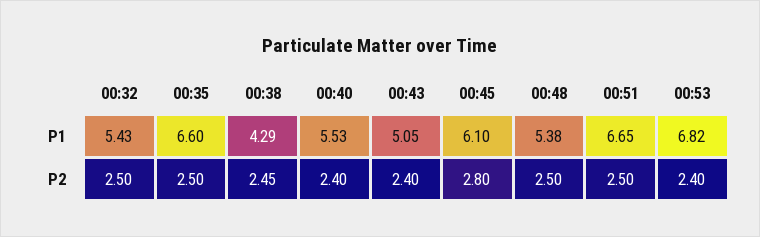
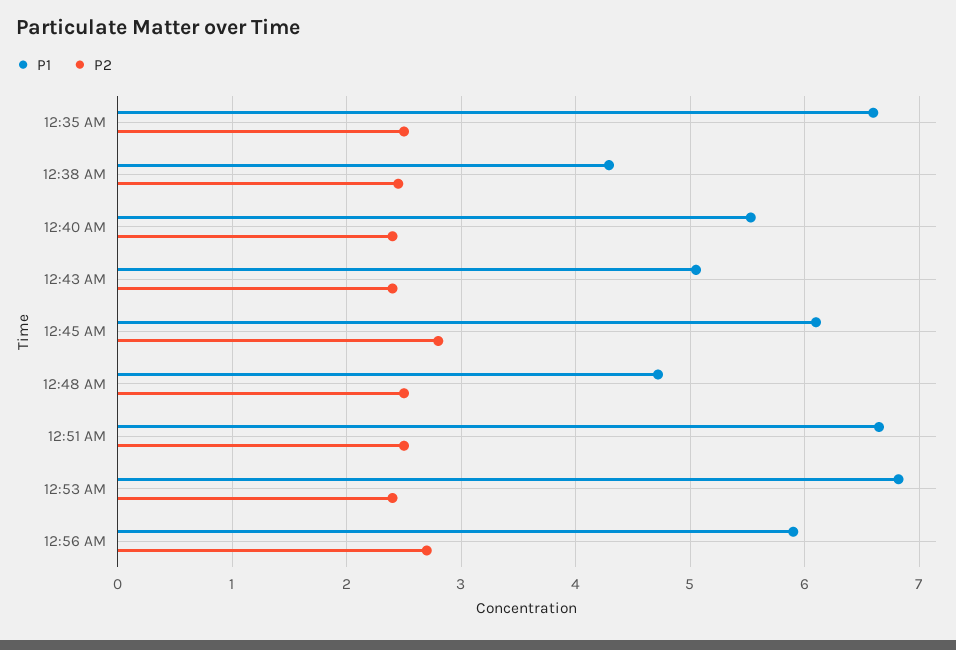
P1, 00:32: 5.43 -> none
P1, 00:48: 5.38 -> 4.7
P2, 00:32: 2.5 -> none
P1, 12:56 AM: none -> 5.9
P2, 12:56 AM: none -> 2.7

